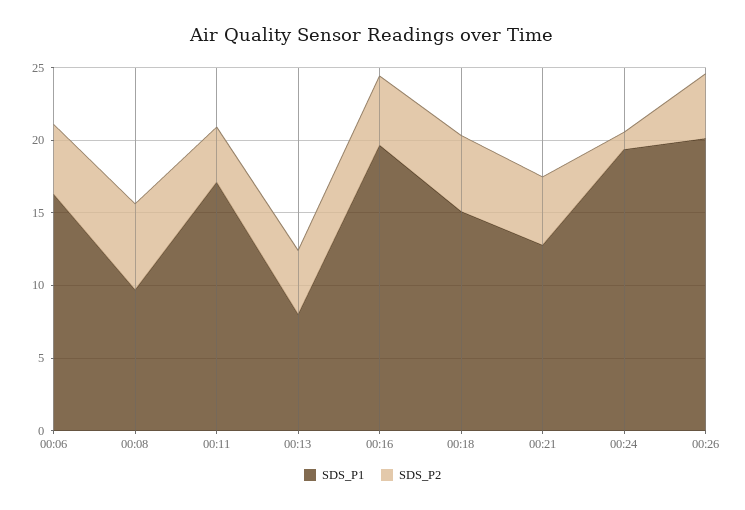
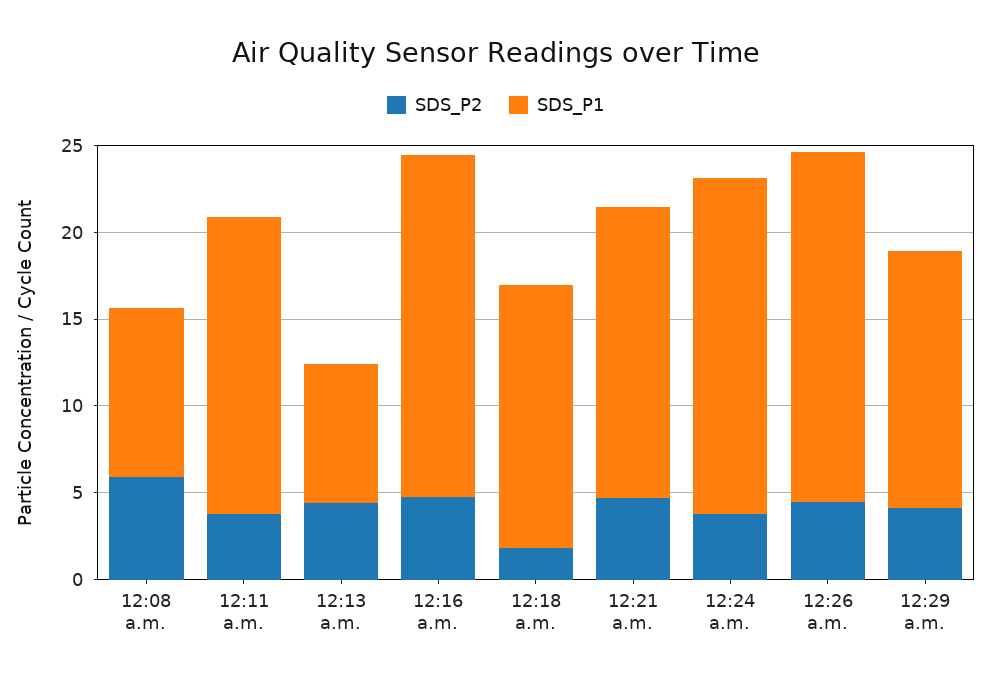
SDS_P1, 00:06: 16 -> none
SDS_P2, 00:06: 5 -> none
SDS_P2, 00:18: 5 -> 2
SDS_P1, 00:21: 13 -> 17
SDS_P2, 00:24: 1 -> 4
SDS_P2, 12:29 a.m.: none -> 4
SDS_P1, 12:29 a.m.: none -> 15

